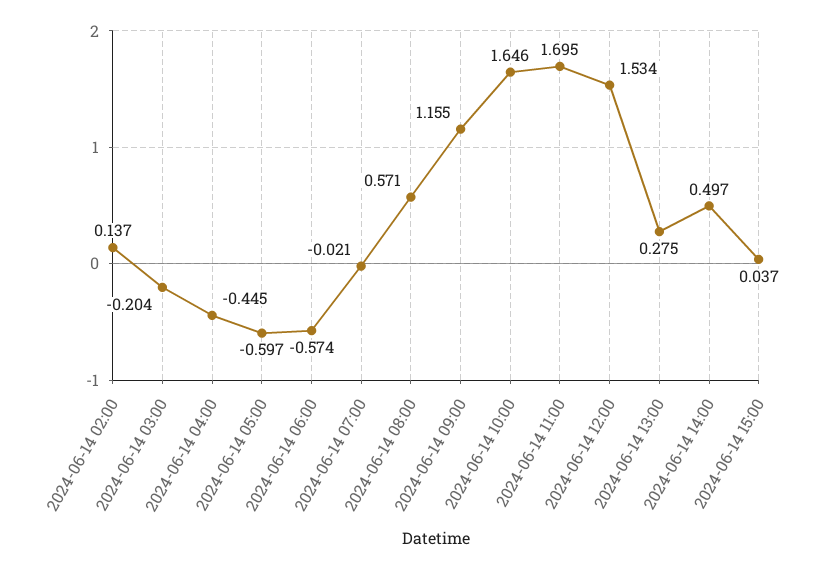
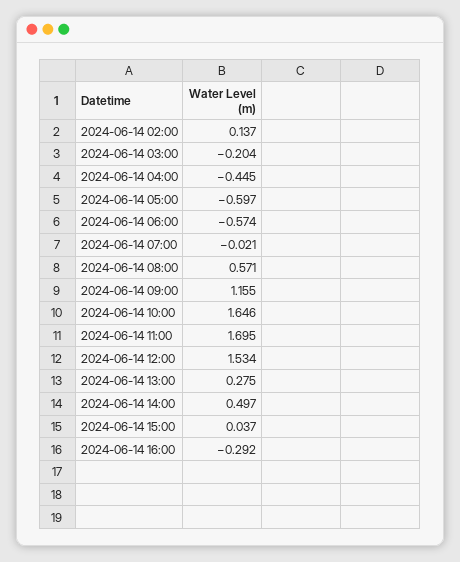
2024-06-14 16:00: none -> -0.292

